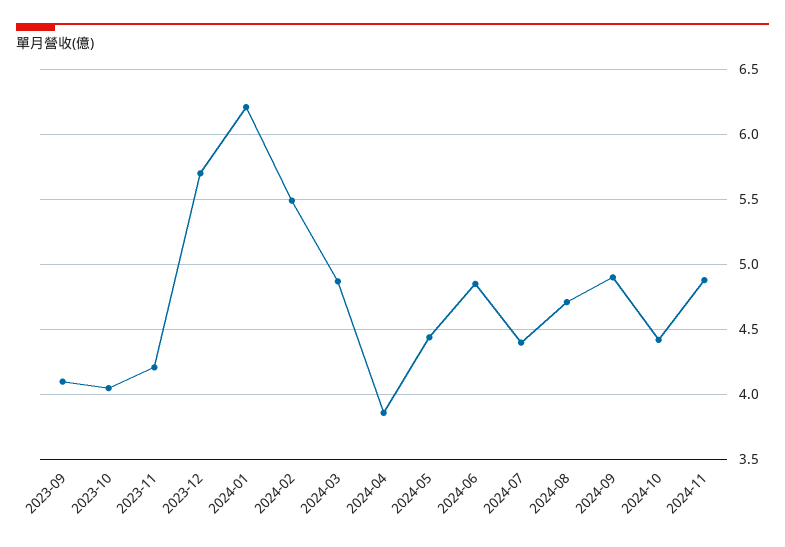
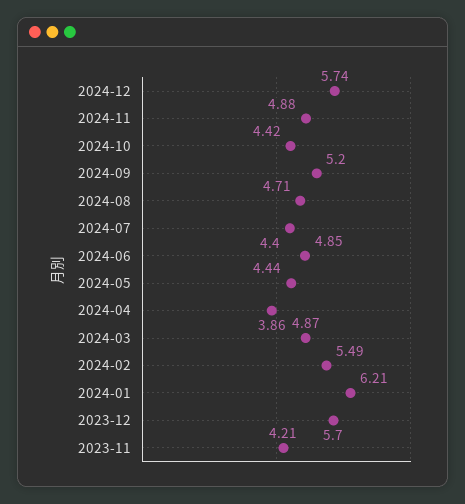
2023-09: 4.1 -> none
2023-10: 4.05 -> none
2024-09: 4.9 -> 5.2
2024-12: none -> 5.74

